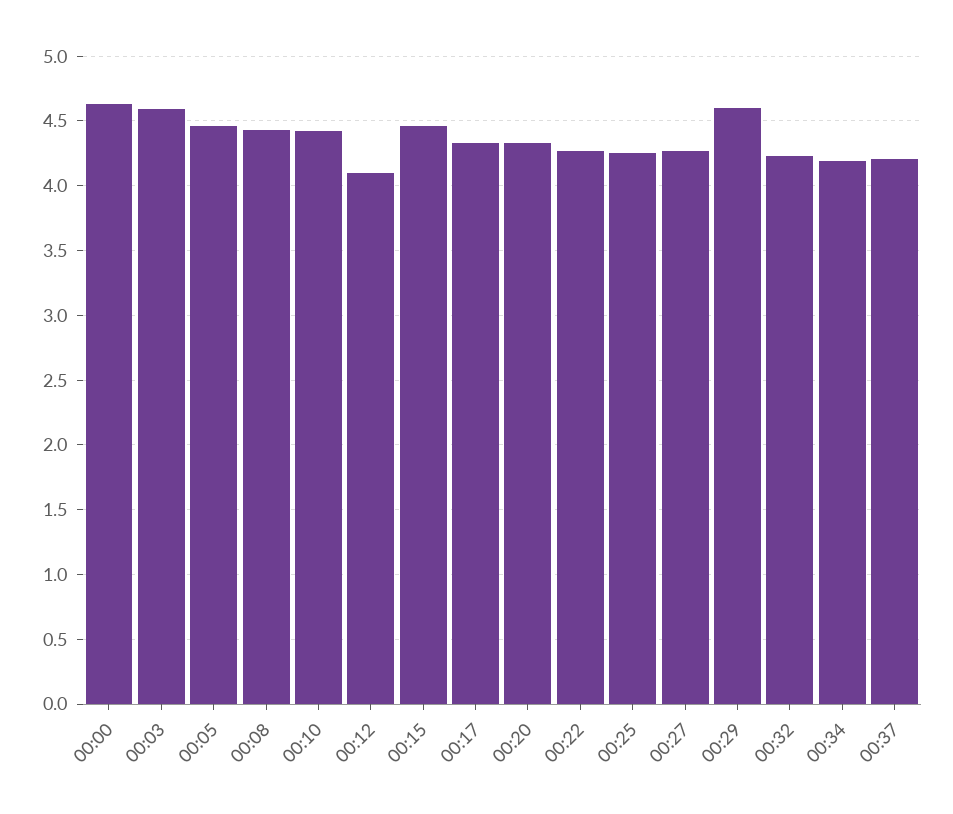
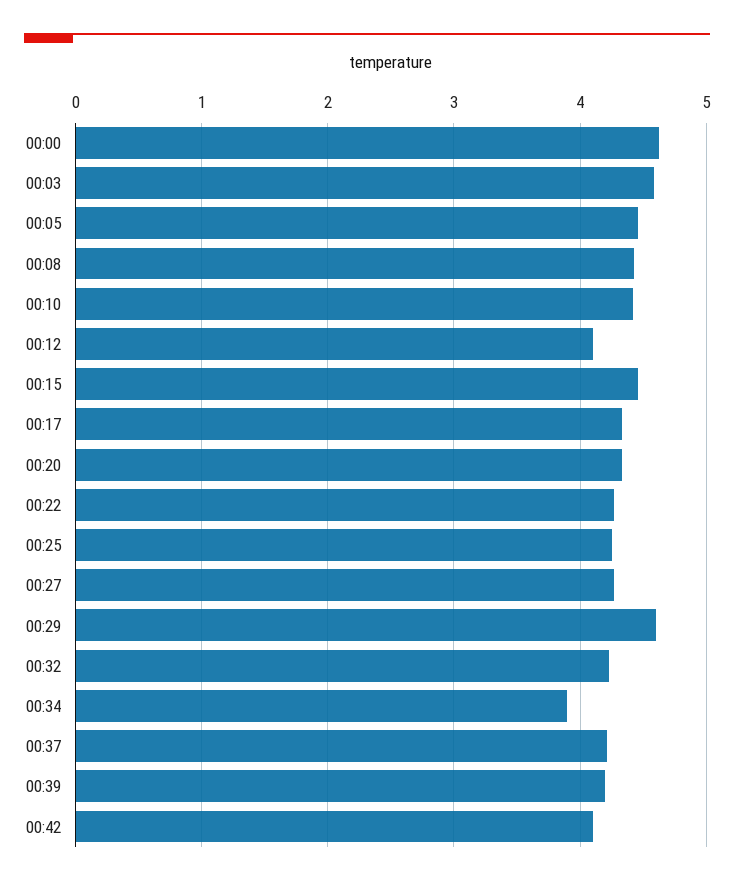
00:34: 4.2 -> 3.9
00:39: none -> 4.2
00:42: none -> 4.1

